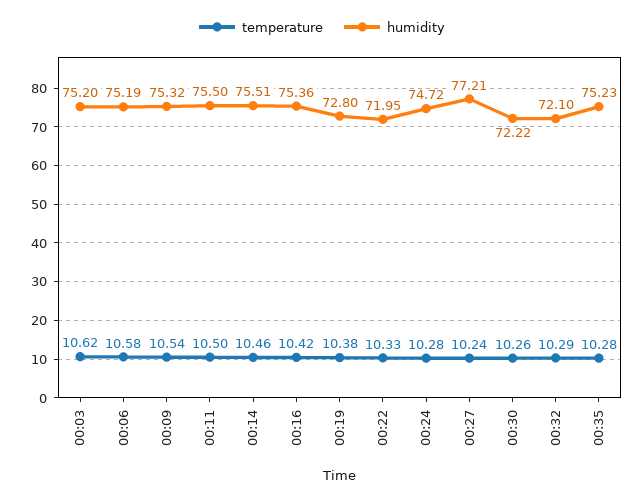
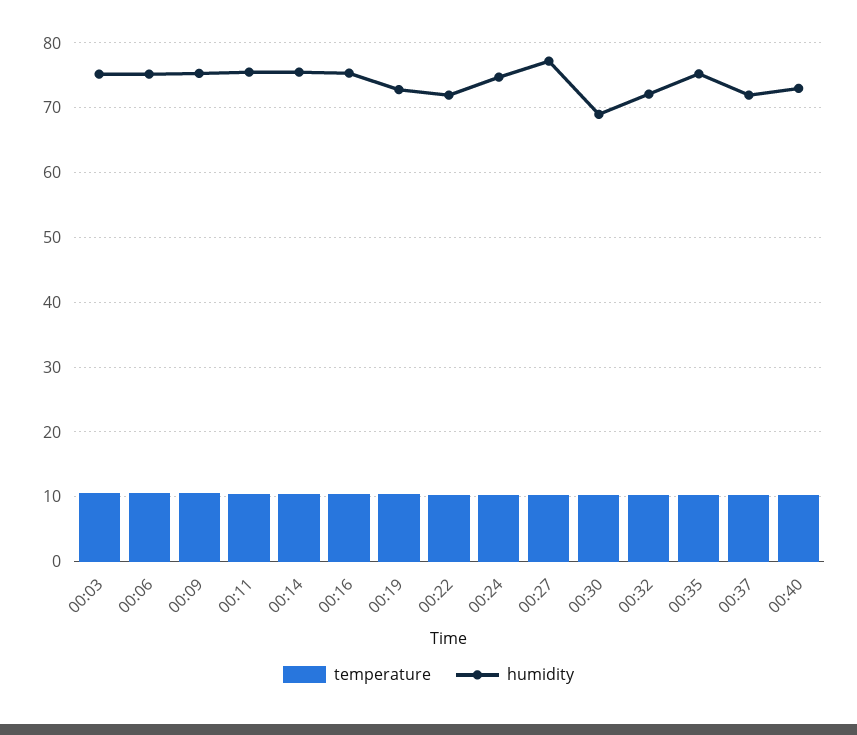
humidity, 00:30: 72.22 -> 69
temperature, 00:37: none -> 10
humidity, 00:37: none -> 72
temperature, 00:40: none -> 10
humidity, 00:40: none -> 73

